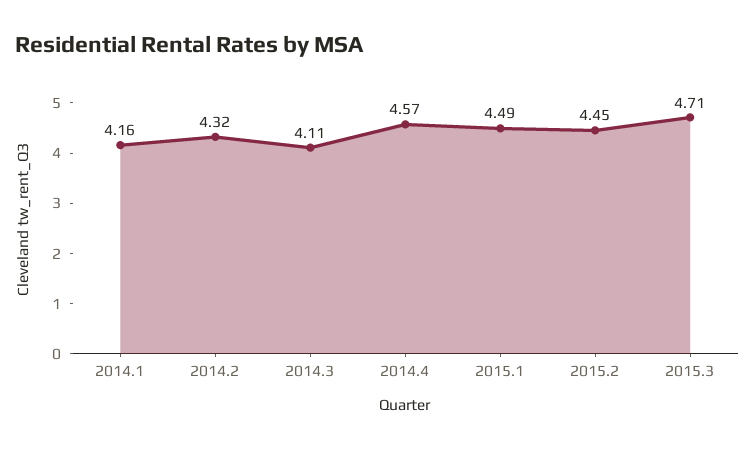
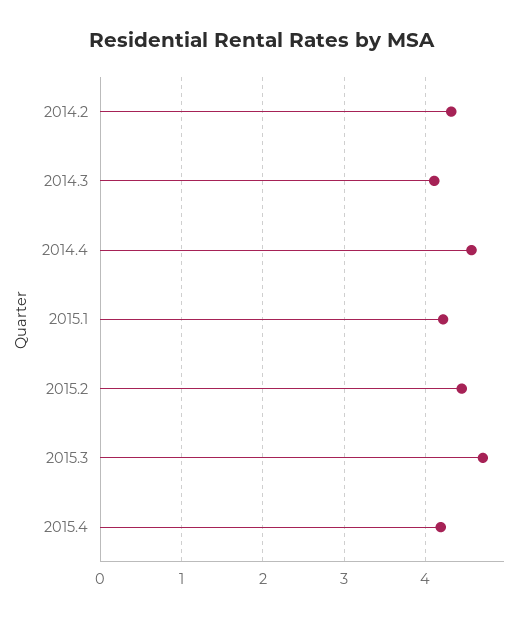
2014.1: 4.16 -> none
2015.1: 4.49 -> 4.2
2015.4: none -> 4.2

